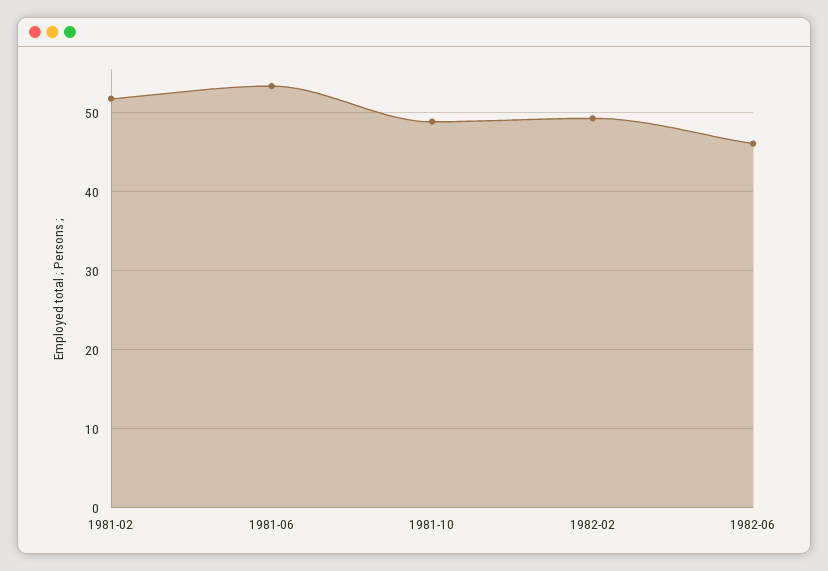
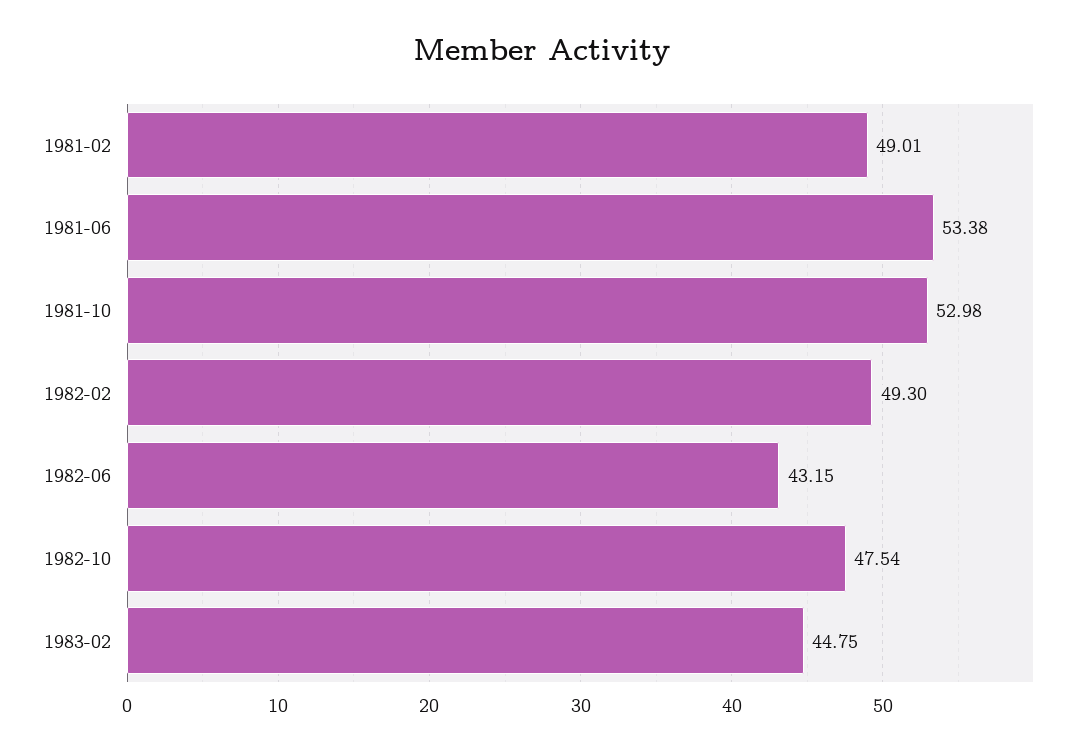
1981-02: 52 -> 49.01
1981-10: 49 -> 52.98
1982-06: 46 -> 43.15
1982-10: none -> 47.54
1983-02: none -> 44.75

